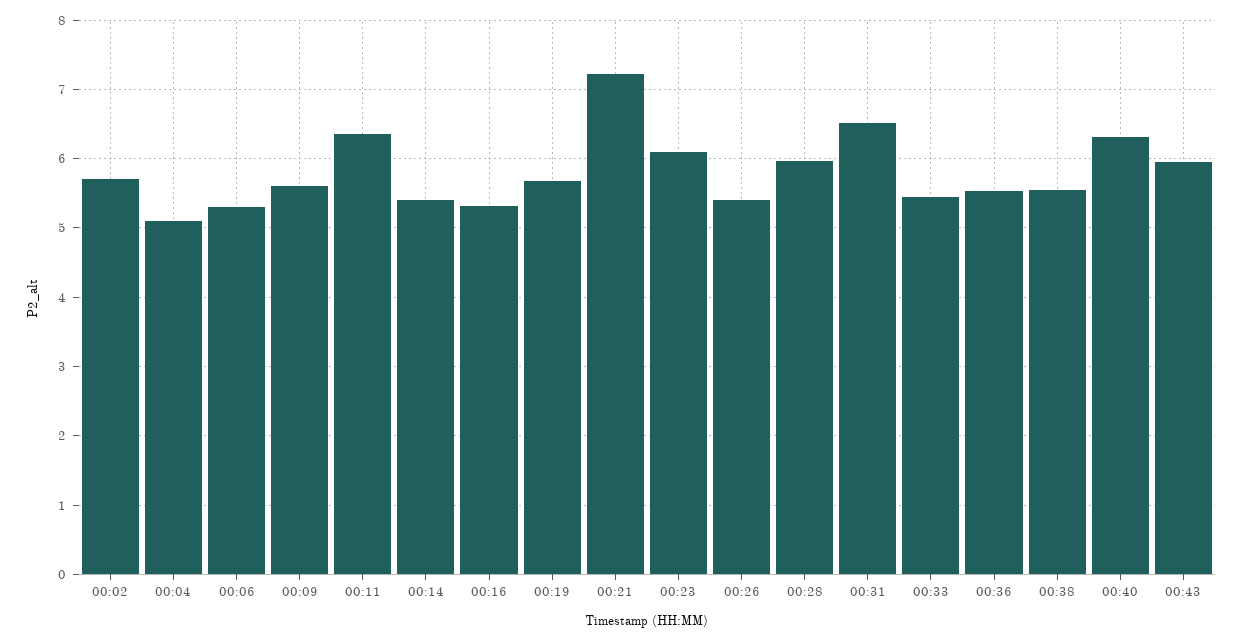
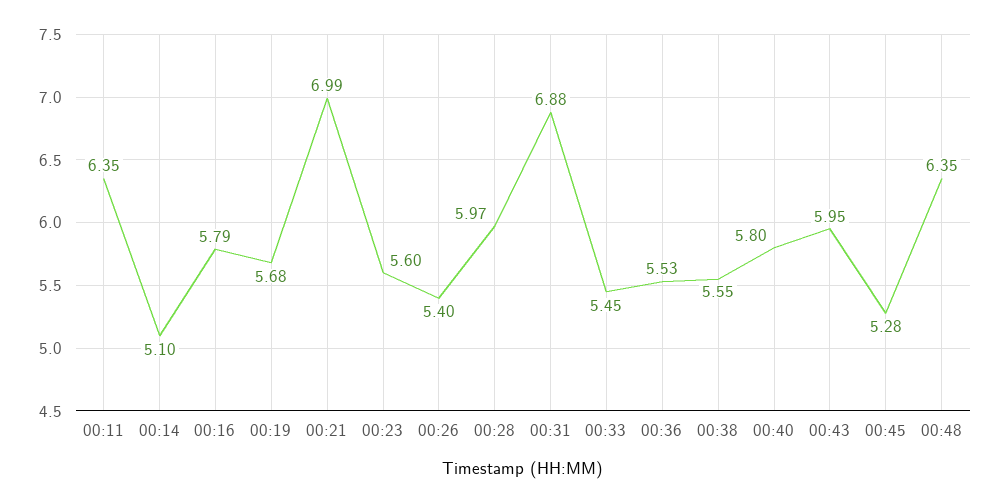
00:02: 5.7 -> none
00:04: 5.1 -> none
00:06: 5.3 -> none
00:09: 5.6 -> none
00:14: 5.4 -> 5.1
00:16: 5.3 -> 5.79
00:21: 7.2 -> 6.99
00:23: 6.1 -> 5.6
00:31: 6.5 -> 6.88
00:40: 6.3 -> 5.8
00:45: none -> 5.28
00:48: none -> 6.35

